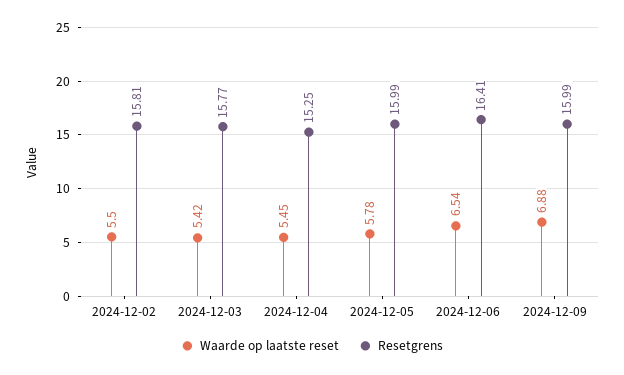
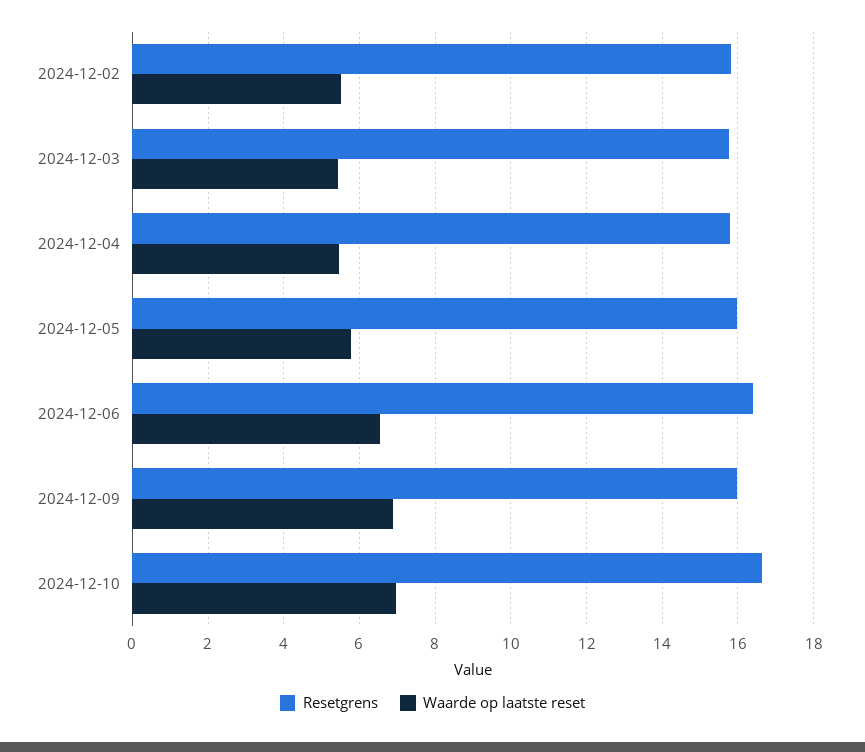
Resetgrens, 2024-12-04: 15.25 -> 15.8
Resetgrens, 2024-12-10: none -> 16.6
Waarde op laatste reset, 2024-12-10: none -> 7

